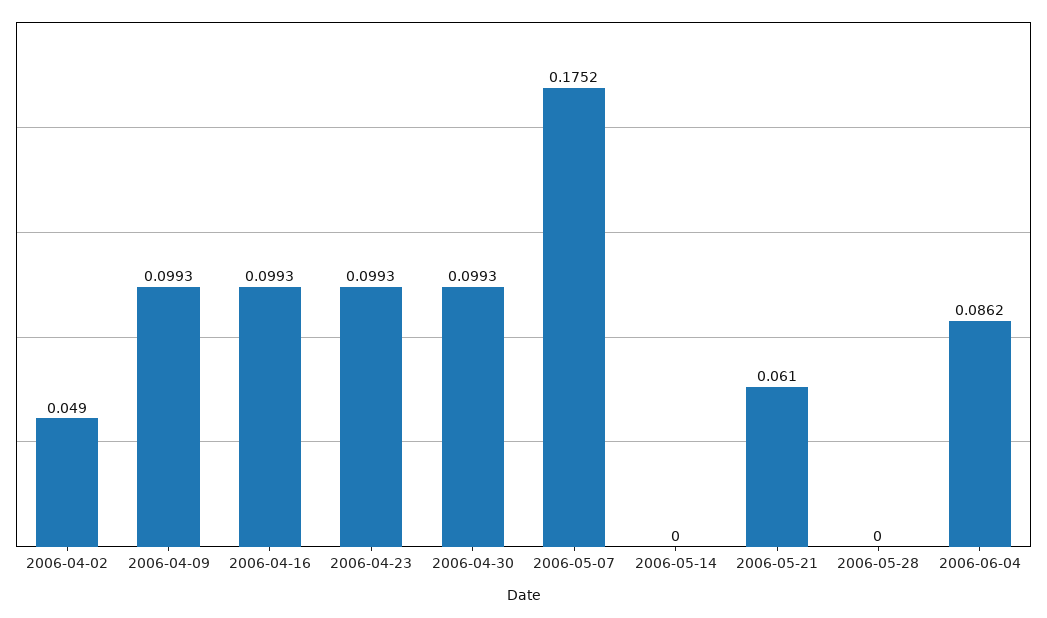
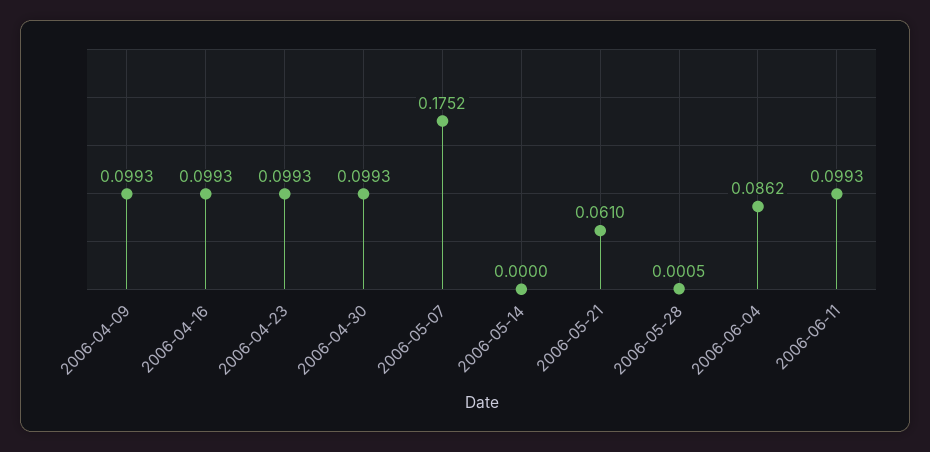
2006-04-02: 0.049 -> none
2006-05-28: 0 -> 0.0005
2006-06-11: none -> 0.0993

